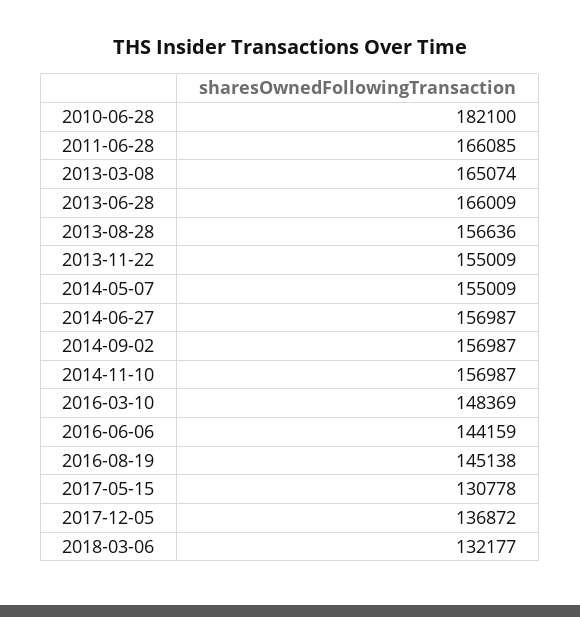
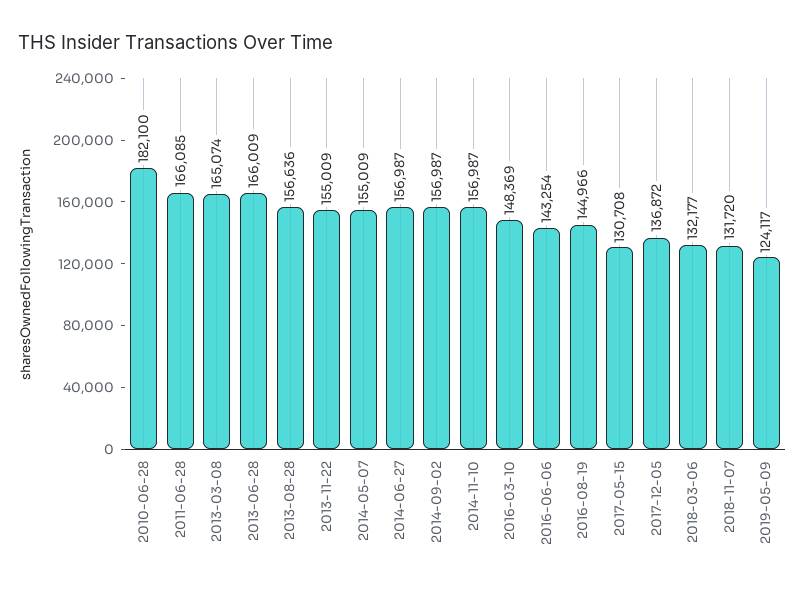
2016-06-06: 144159 -> 143254
2016-08-19: 145138 -> 144966
2017-05-15: 130778 -> 130708
2018-11-07: none -> 131720
2019-05-09: none -> 124117

